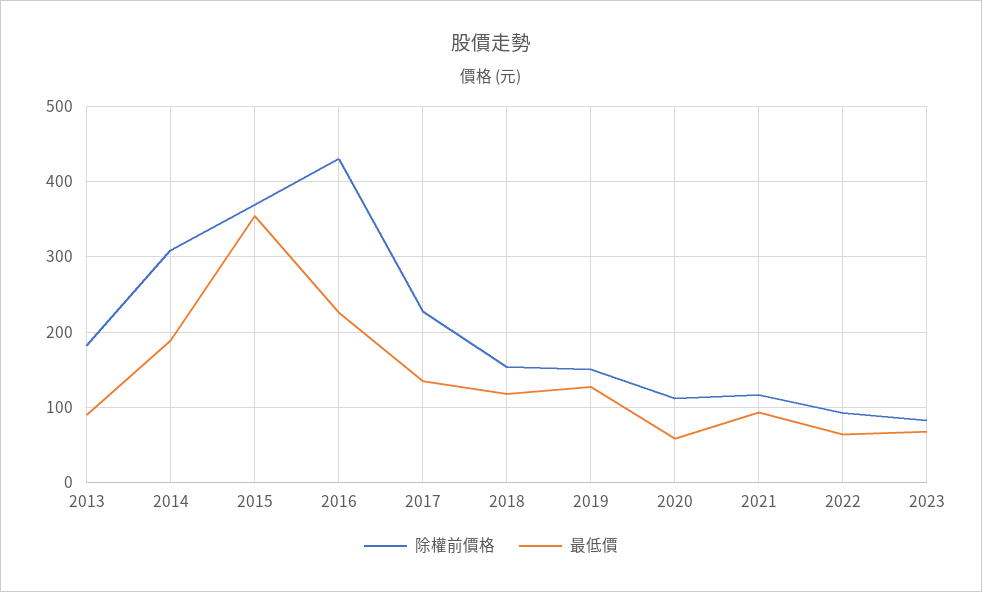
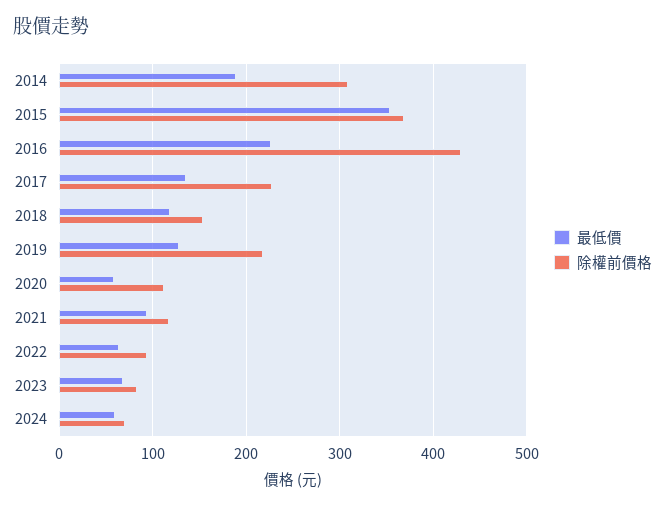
除權前價格, 2013: 180 -> none
最低價, 2013: 90 -> none
除權前價格, 2019: 150 -> 220
最低價, 2024: none -> 60
除權前價格, 2024: none -> 70

